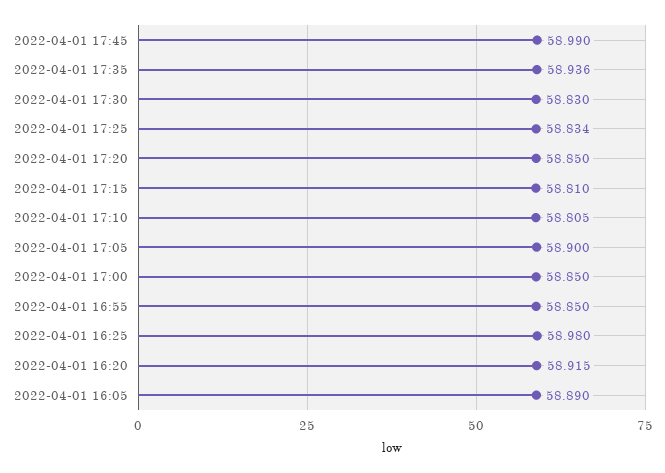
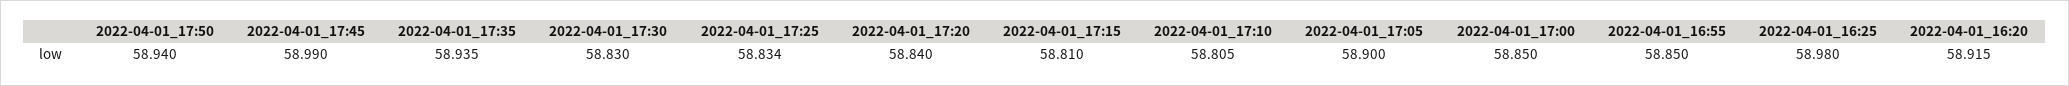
2022-04-01 17:35: 58.936 -> 58.935
2022-04-01 17:20: 58.85 -> 58.84
2022-04-01 16:05: 58.89 -> none
2022-04-01_17:50: none -> 58.94

